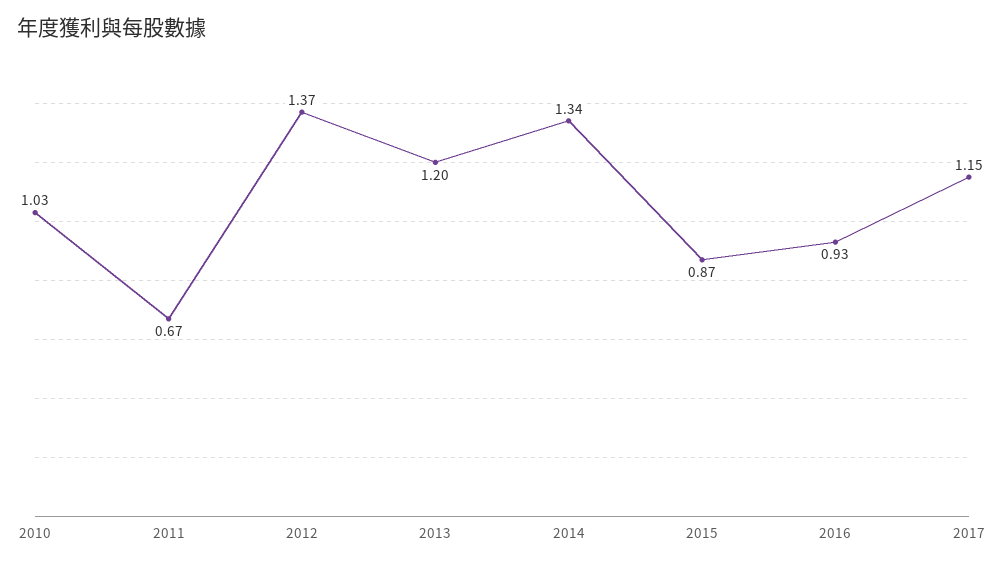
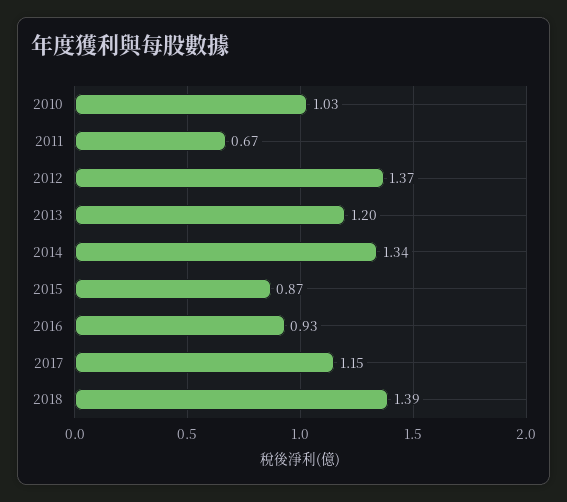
2018: none -> 1.39

